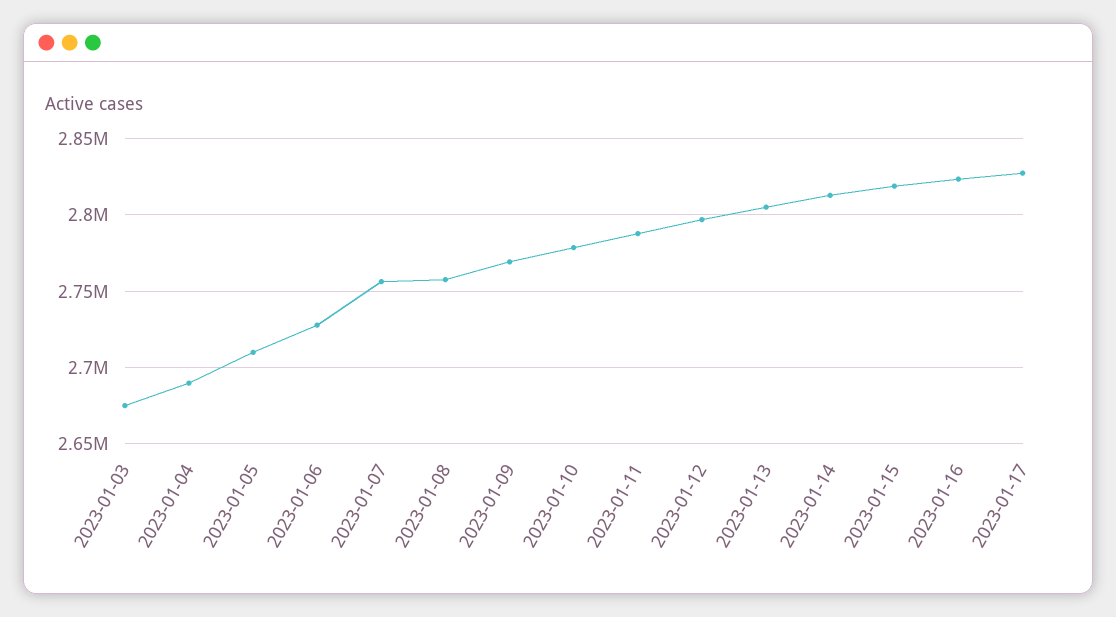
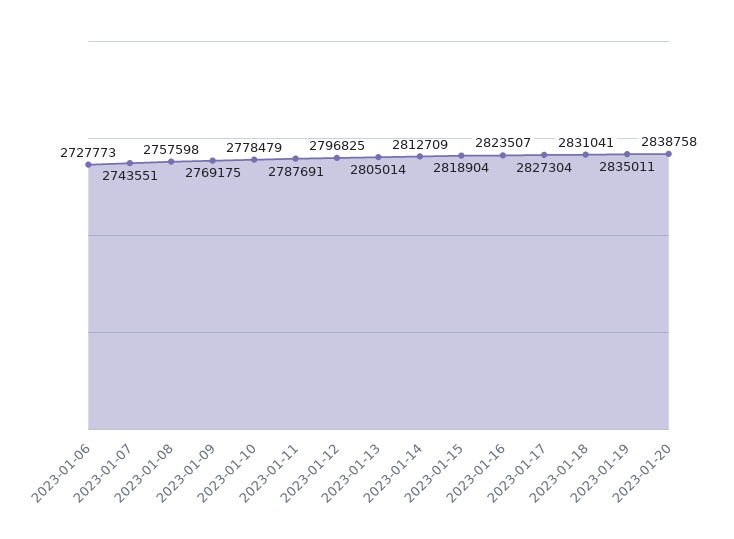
2023-01-03: 2675000 -> none
2023-01-04: 2690000 -> none
2023-01-05: 2710000 -> none
2023-01-07: 2755000 -> 2743551
2023-01-18: none -> 2831041
2023-01-19: none -> 2835011
2023-01-20: none -> 2838758

